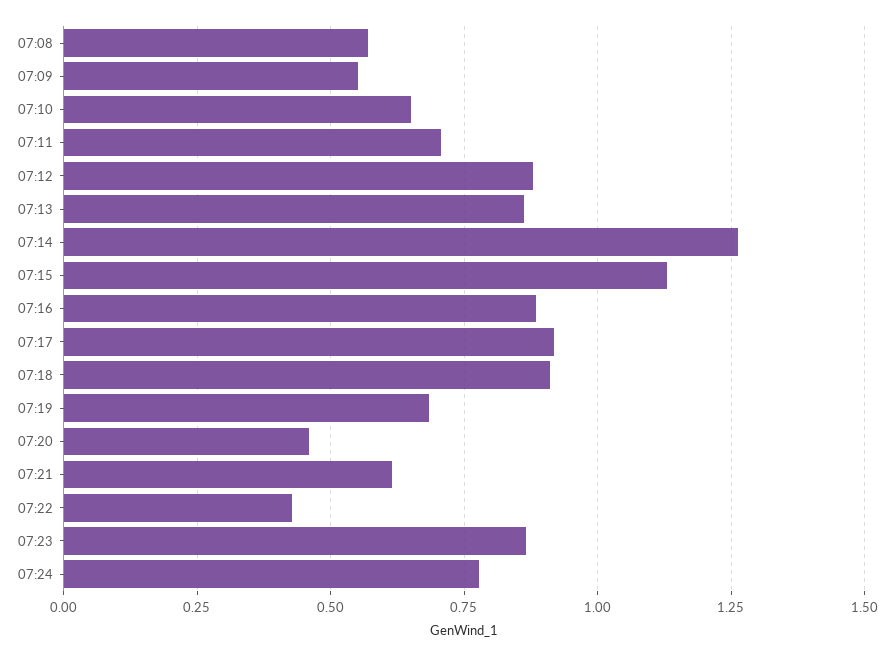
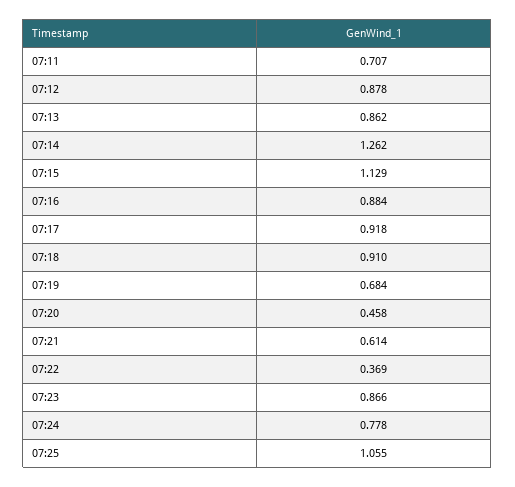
07:08: 0.575 -> none
07:09: 0.55 -> none
07:10: 0.65 -> none
07:22: 0.425 -> 0.369
07:25: none -> 1.055

